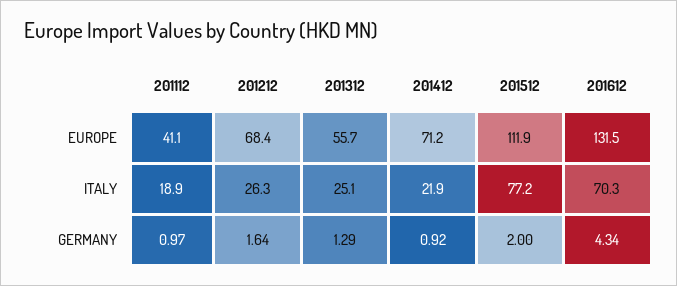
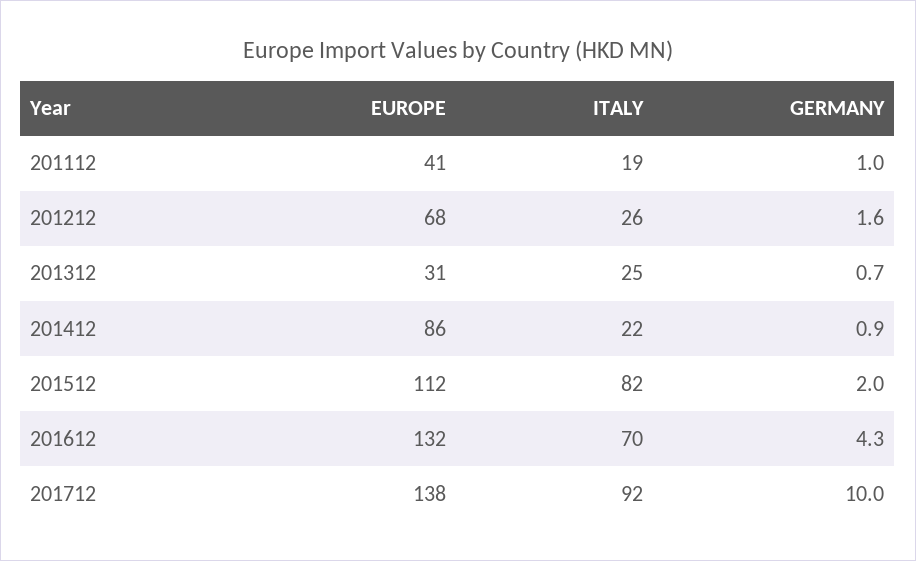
201312, EUROPE: 55.7 -> 31
201412, EUROPE: 71.2 -> 86
201512, ITALY: 77.2 -> 82
201312, GERMANY: 1.29 -> 0.7
201712, EUROPE: none -> 138
201712, ITALY: none -> 92
201712, GERMANY: none -> 10

